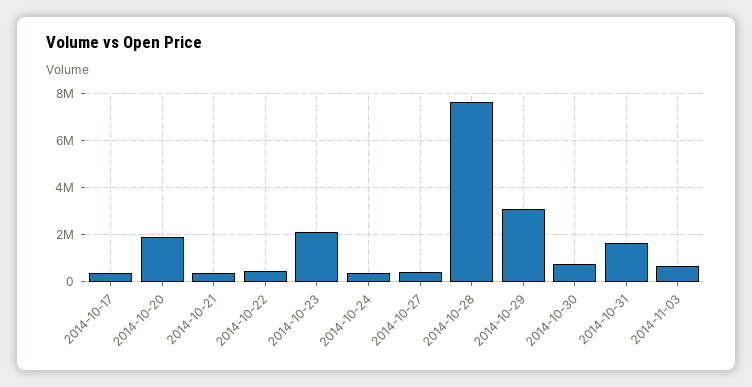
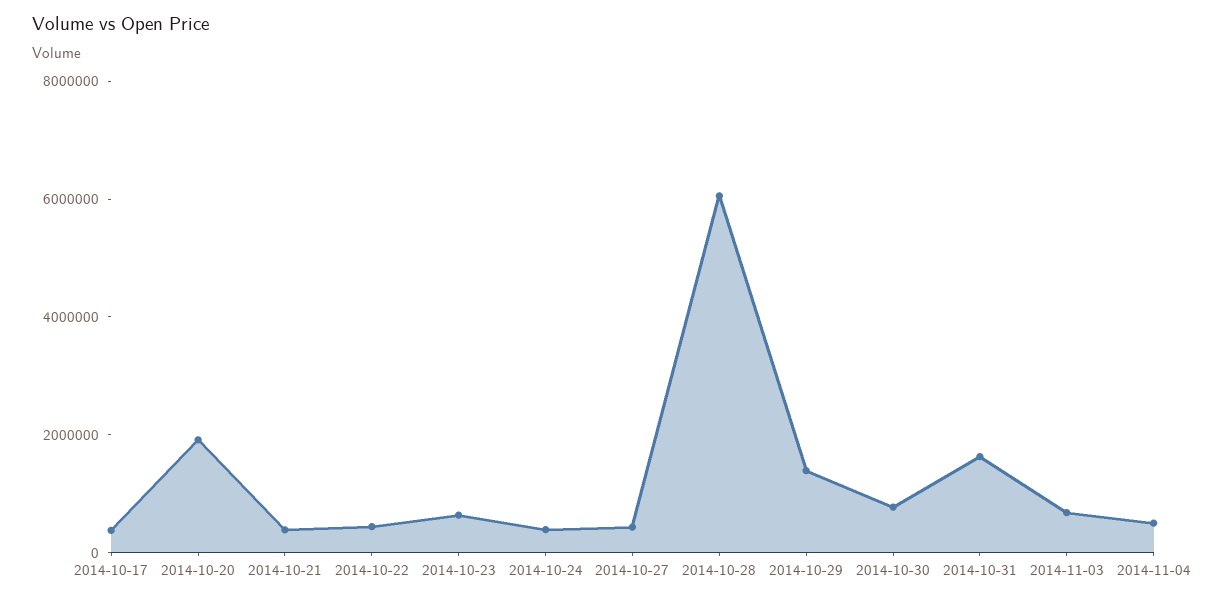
2014-10-23: 2000000 -> 500000
2014-10-28: 7500000 -> 6000000
2014-10-29: 3000000 -> 1500000
2014-11-04: none -> 500000

